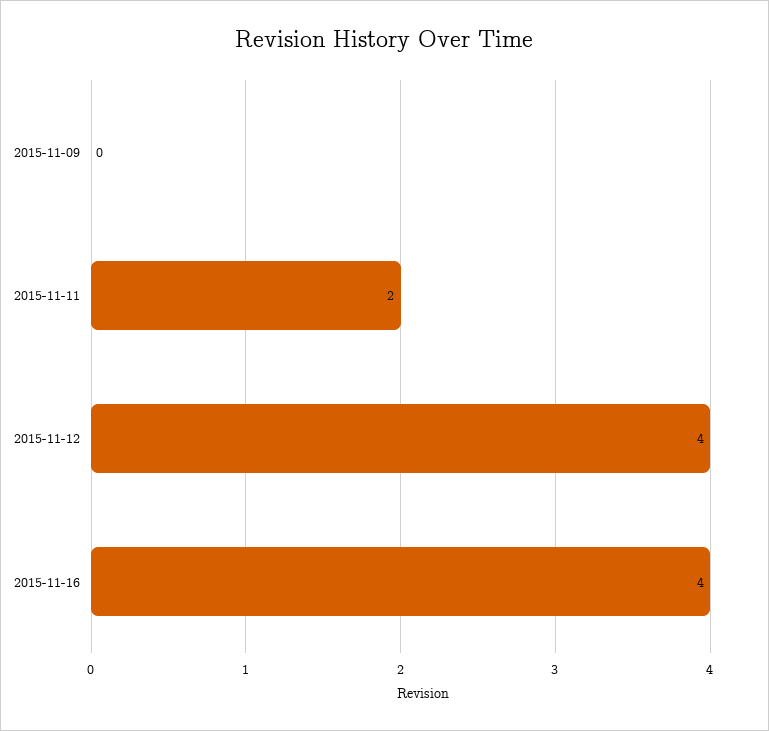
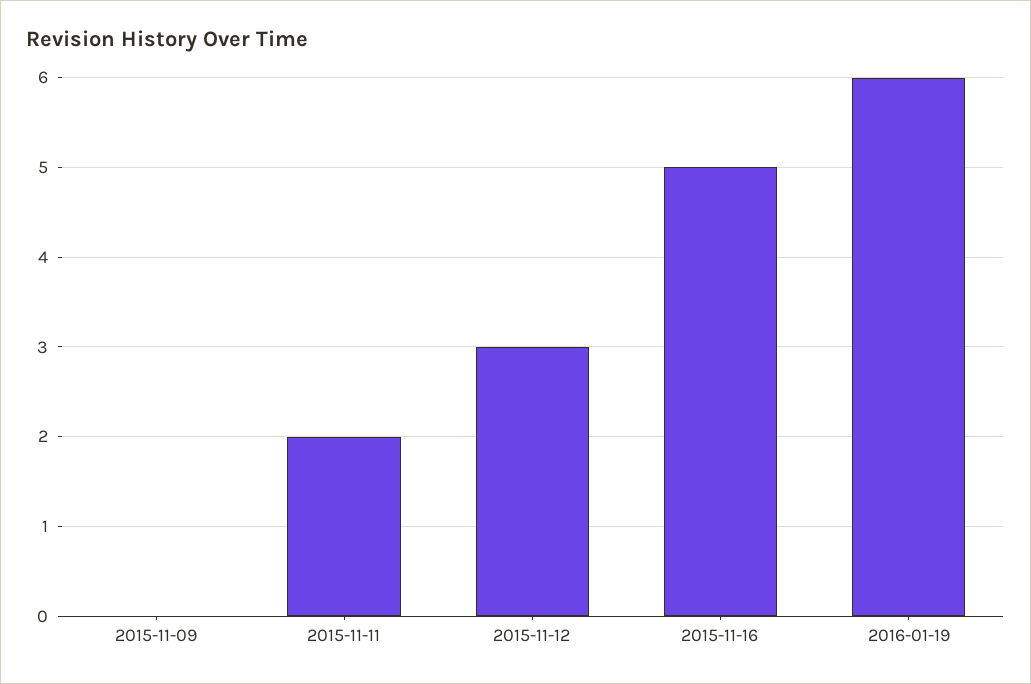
2015-11-12: 4 -> 3
2015-11-16: 4 -> 5
2016-01-19: none -> 6

